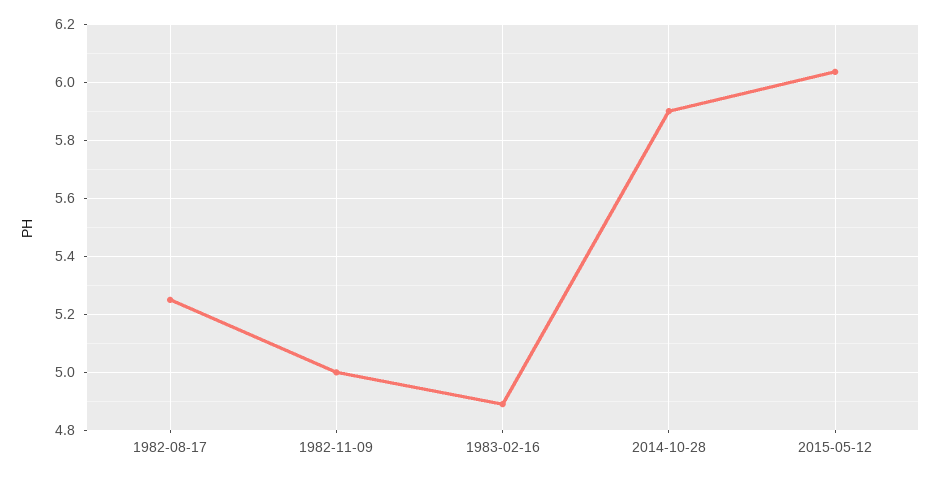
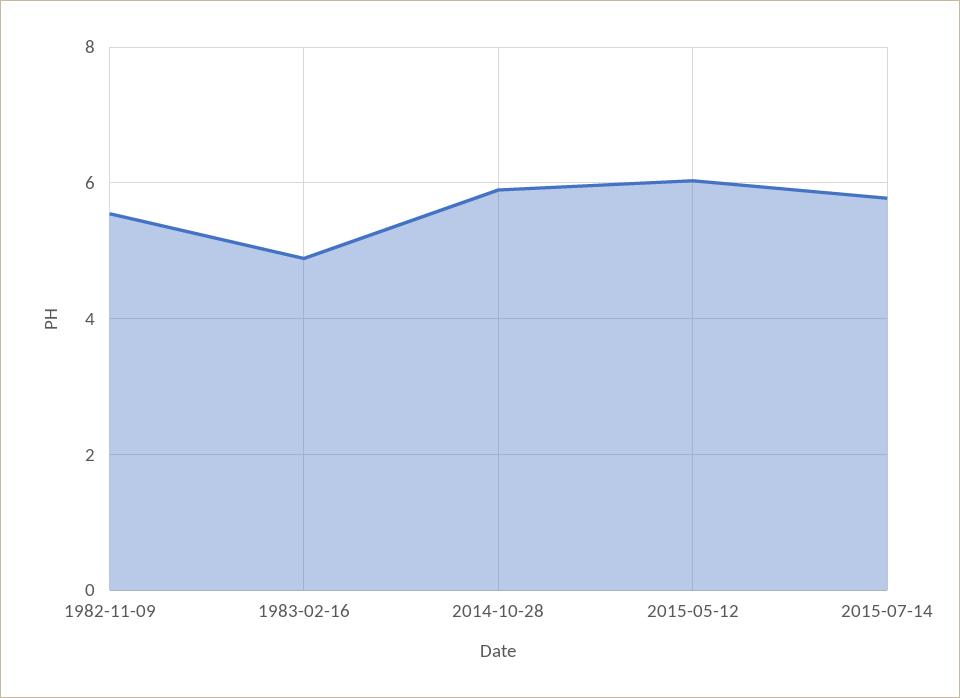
1982-08-17: 5.25 -> none
1982-11-09: 5 -> 5.6
2015-07-14: none -> 5.8

